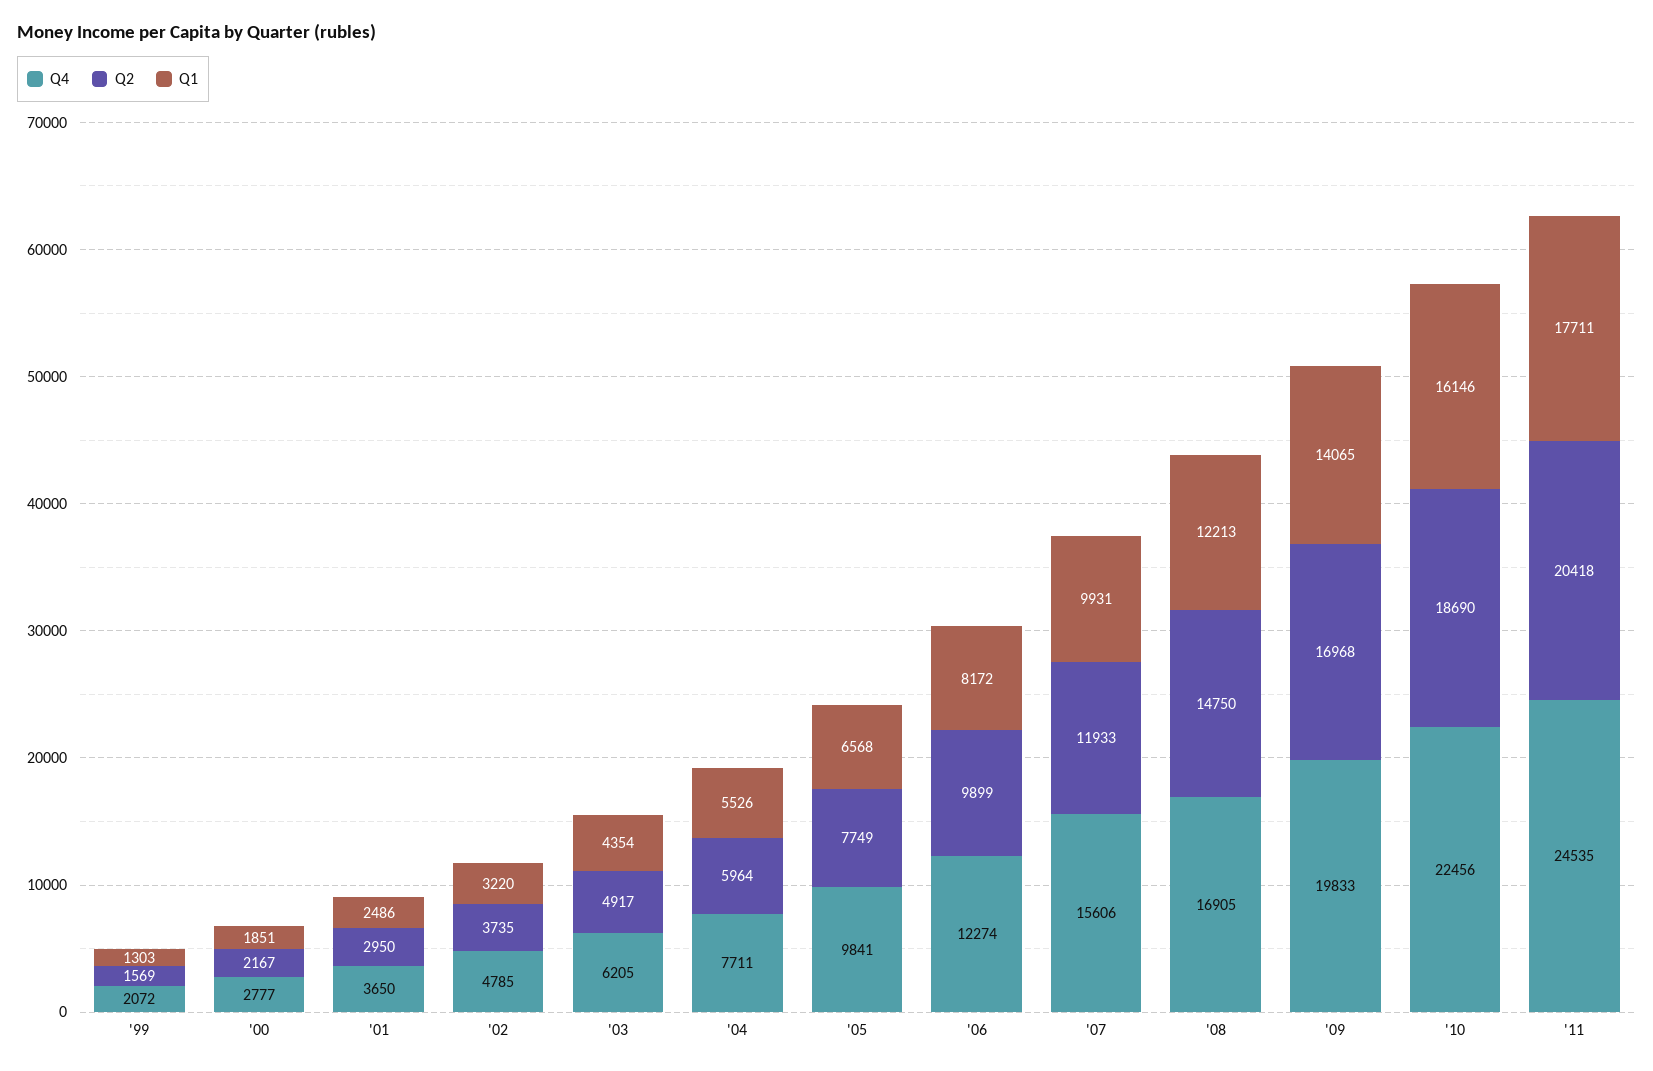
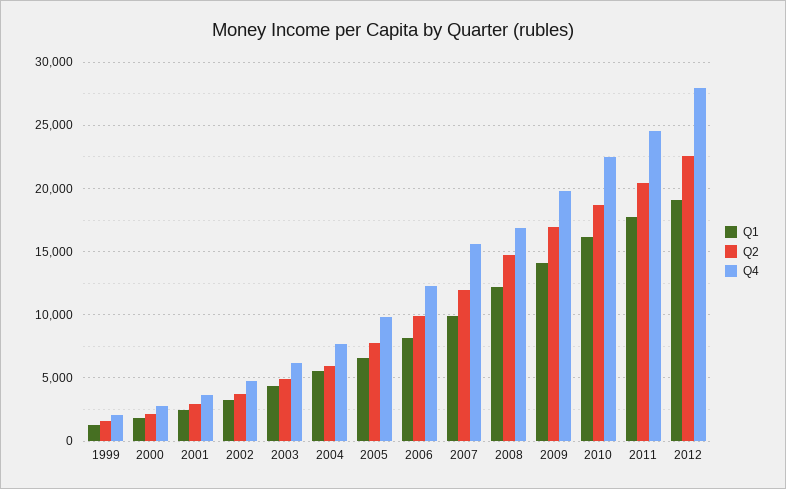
Q1, 2012: none -> 19000
Q2, 2012: none -> 22500
Q4, 2012: none -> 28000

